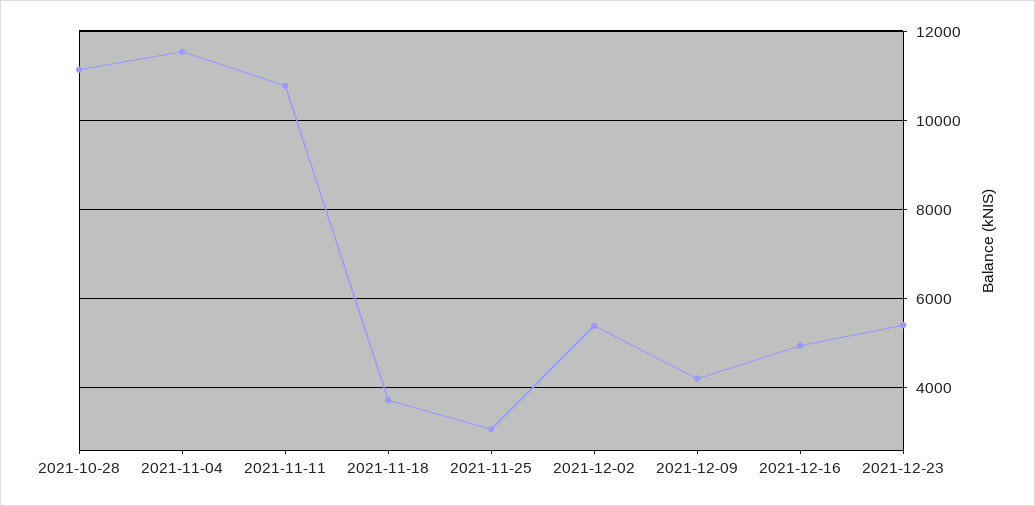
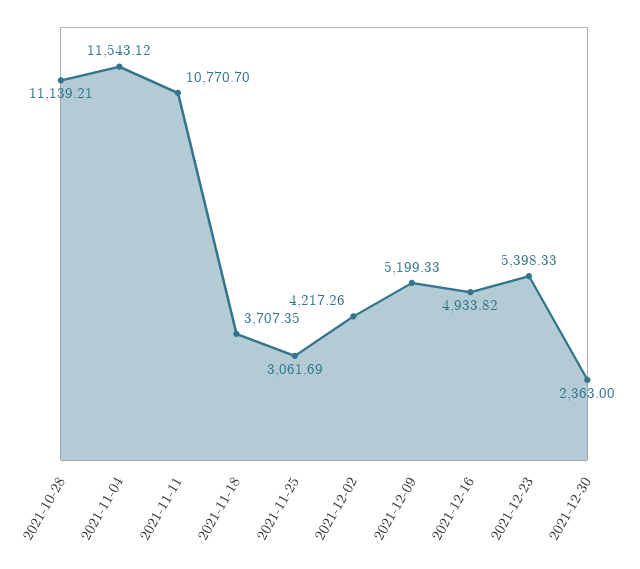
2021-12-02: 5400 -> 4217.26
2021-12-09: 4200 -> 5199.33
2021-12-30: none -> 2363

